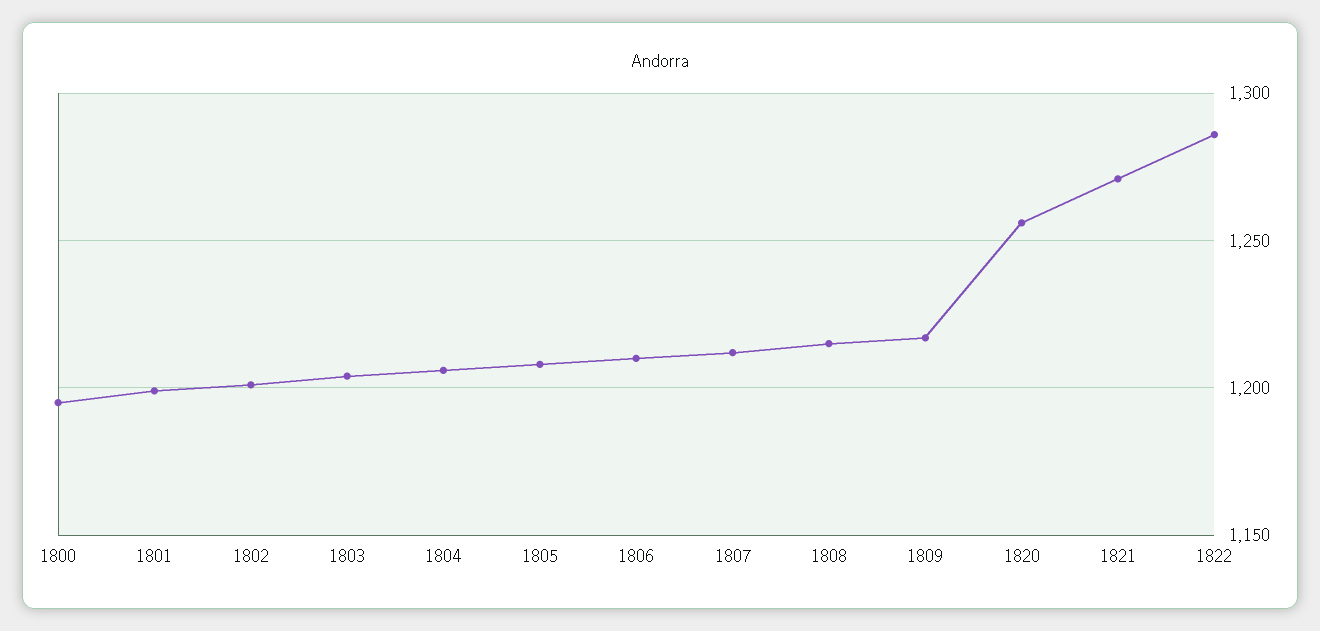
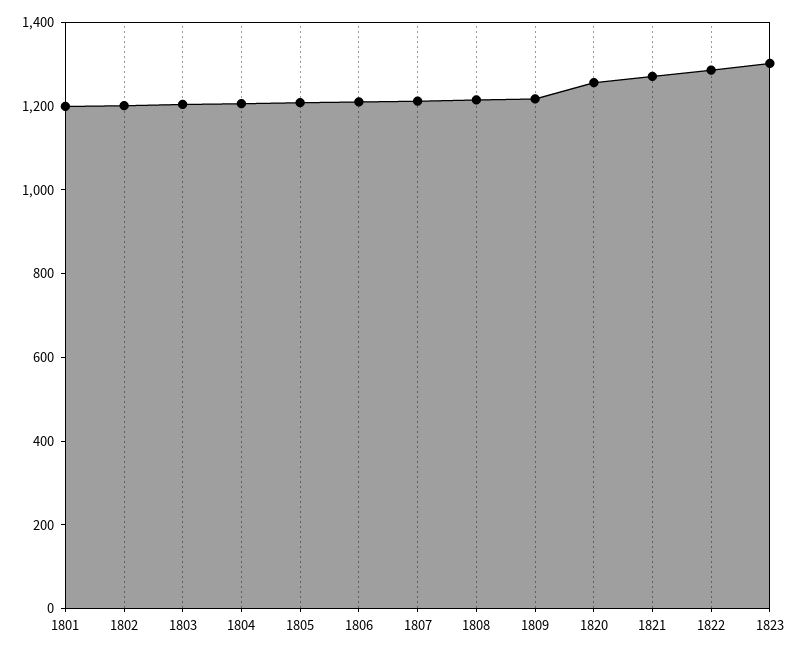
1800: 1195 -> none
1823: none -> 1300

